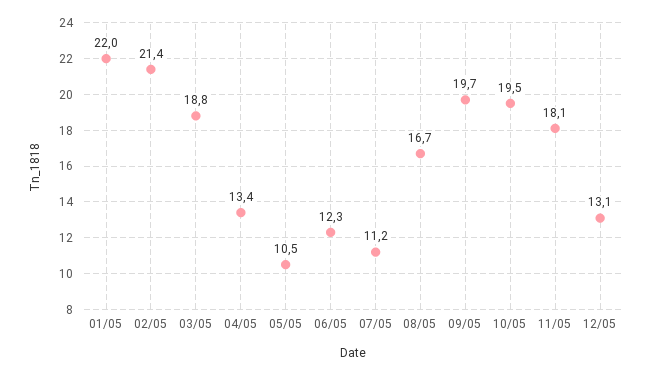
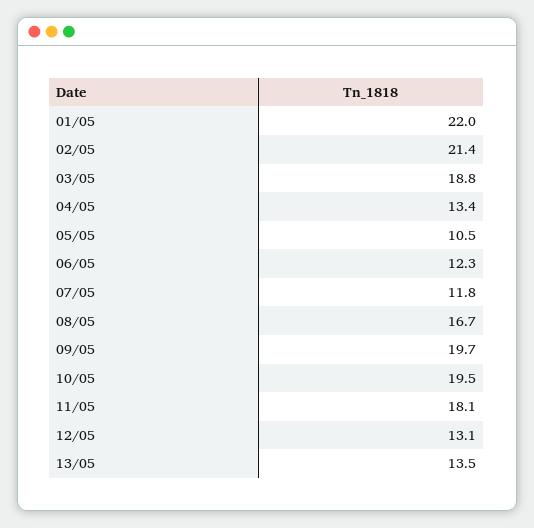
07/05: 11.2 -> 11.8
13/05: none -> 13.5

